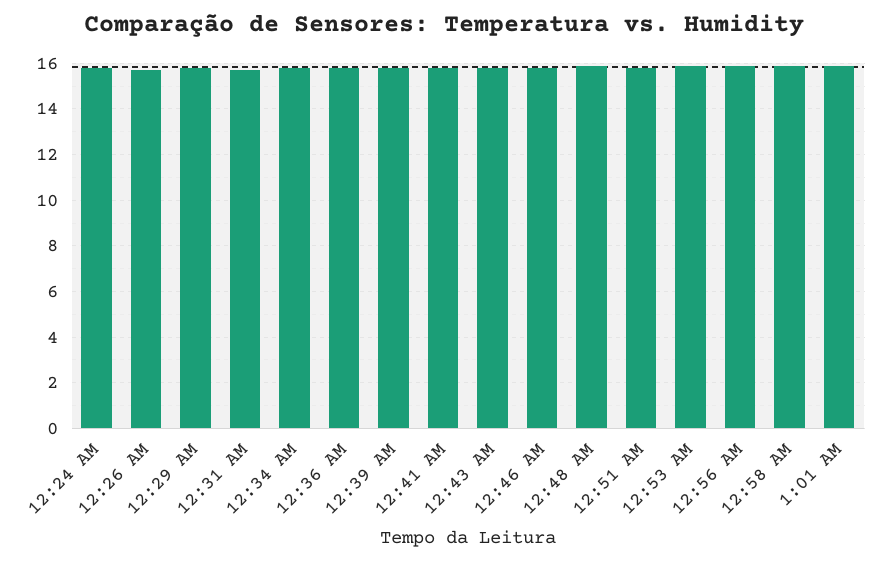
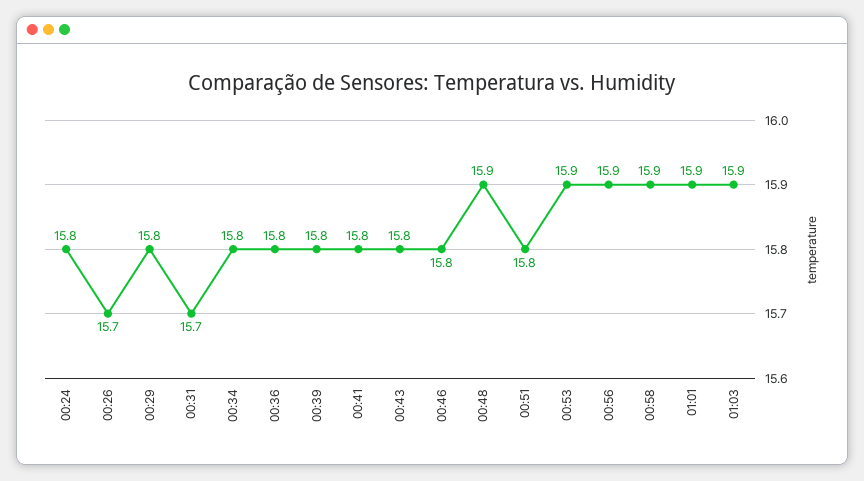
01:03: none -> 15.9

